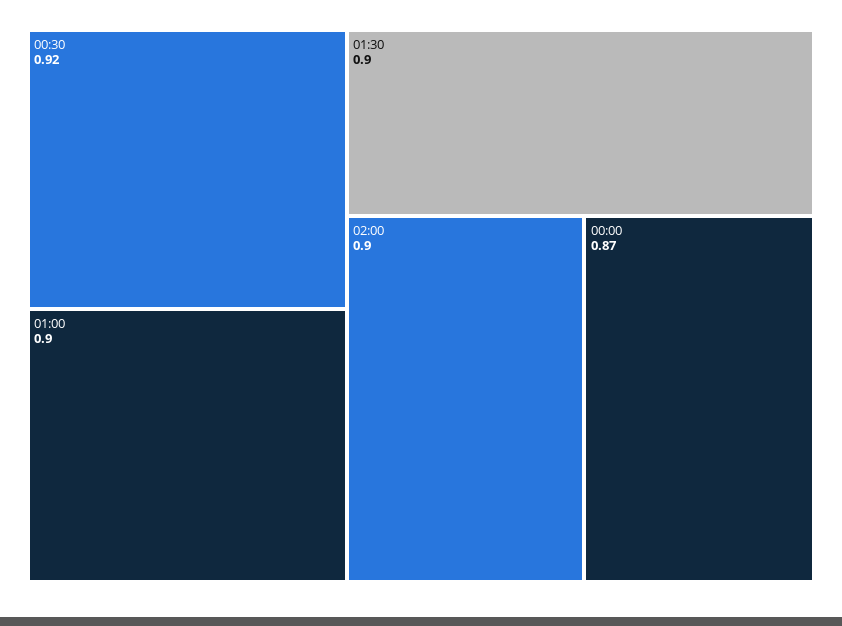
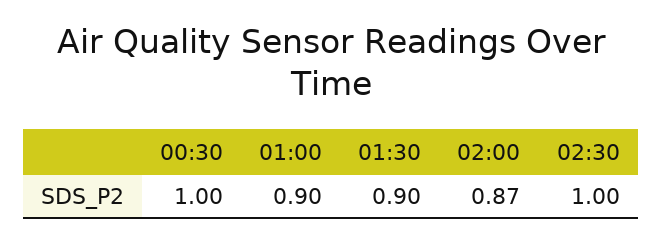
00:30: 0.92 -> 1
02:00: 0.9 -> 0.87
00:00: 0.87 -> none
02:30: none -> 1

